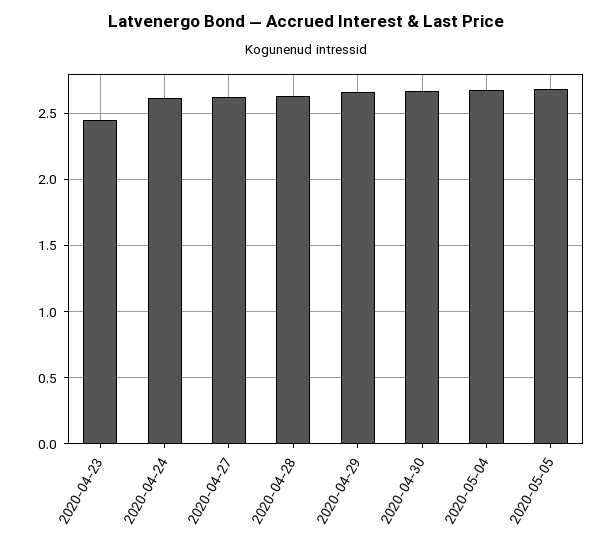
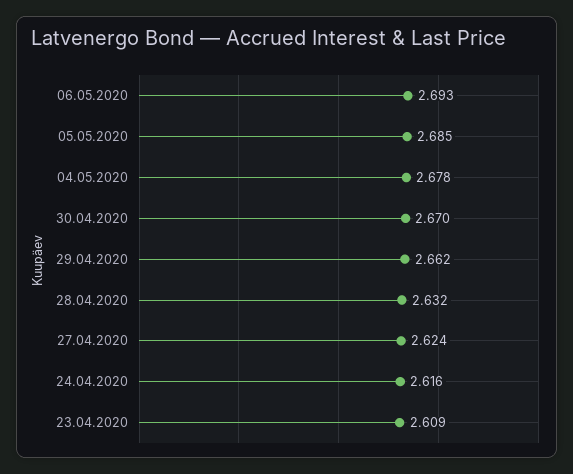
2020-04-23: 2.45 -> 2.609
06.05.2020: none -> 2.693

